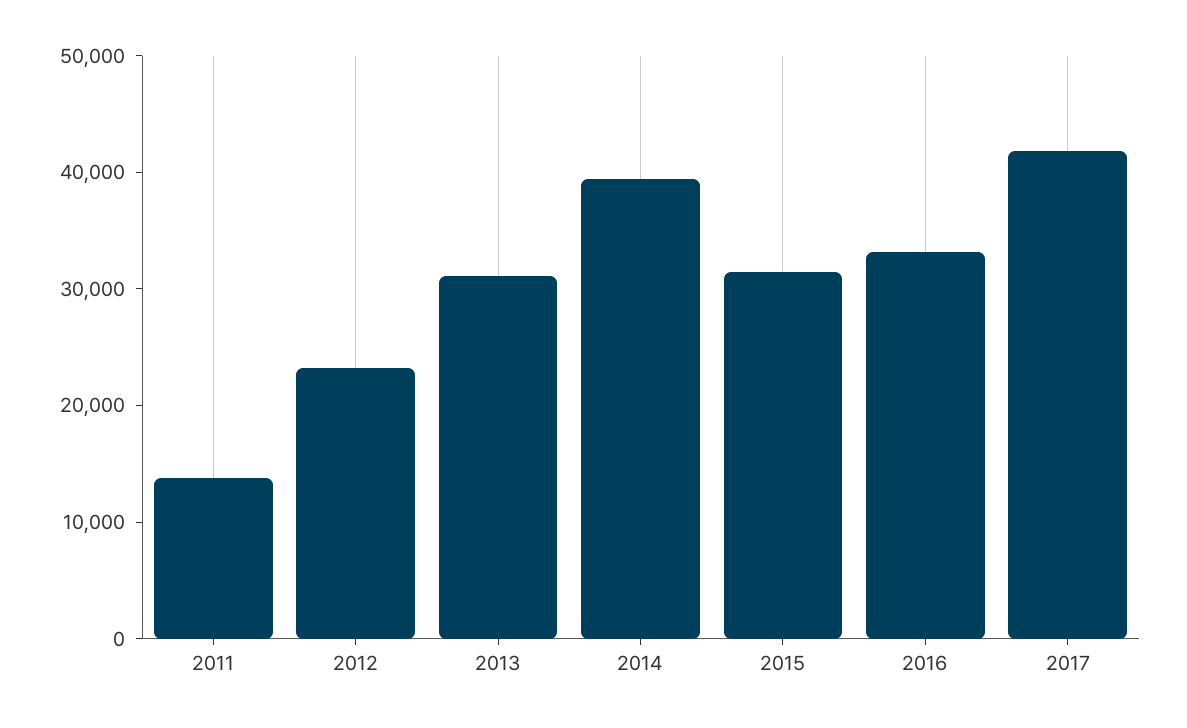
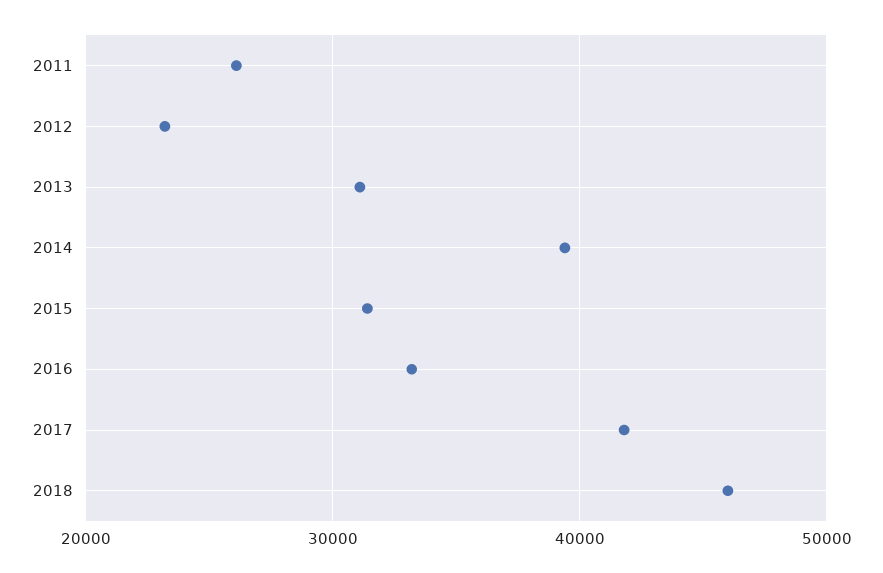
2011: 14000 -> 26000
2018: none -> 46000

